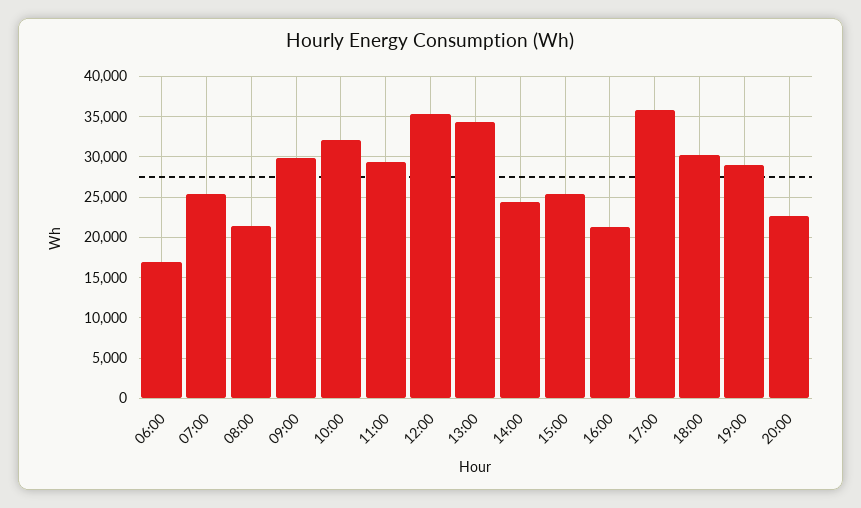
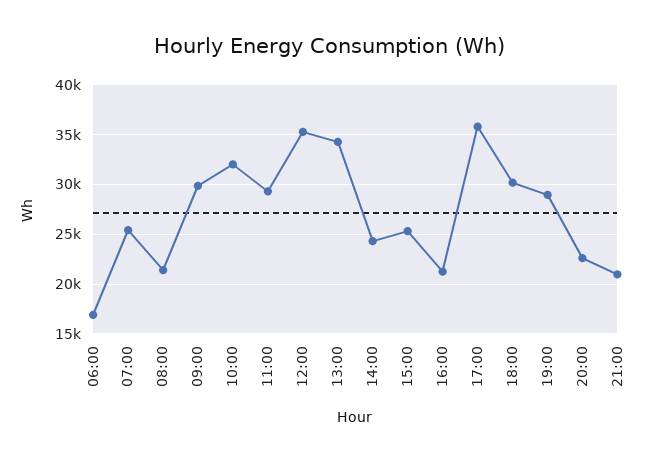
21:00: none -> 21000

